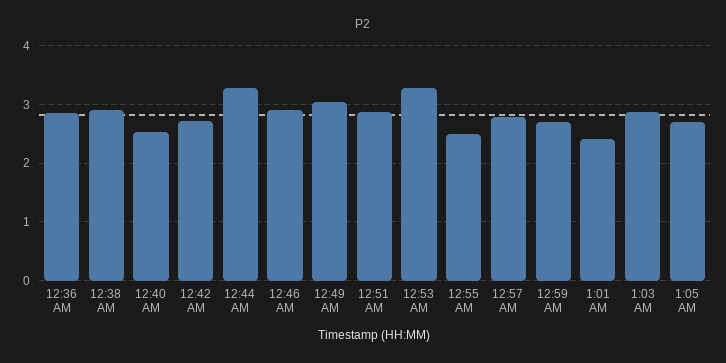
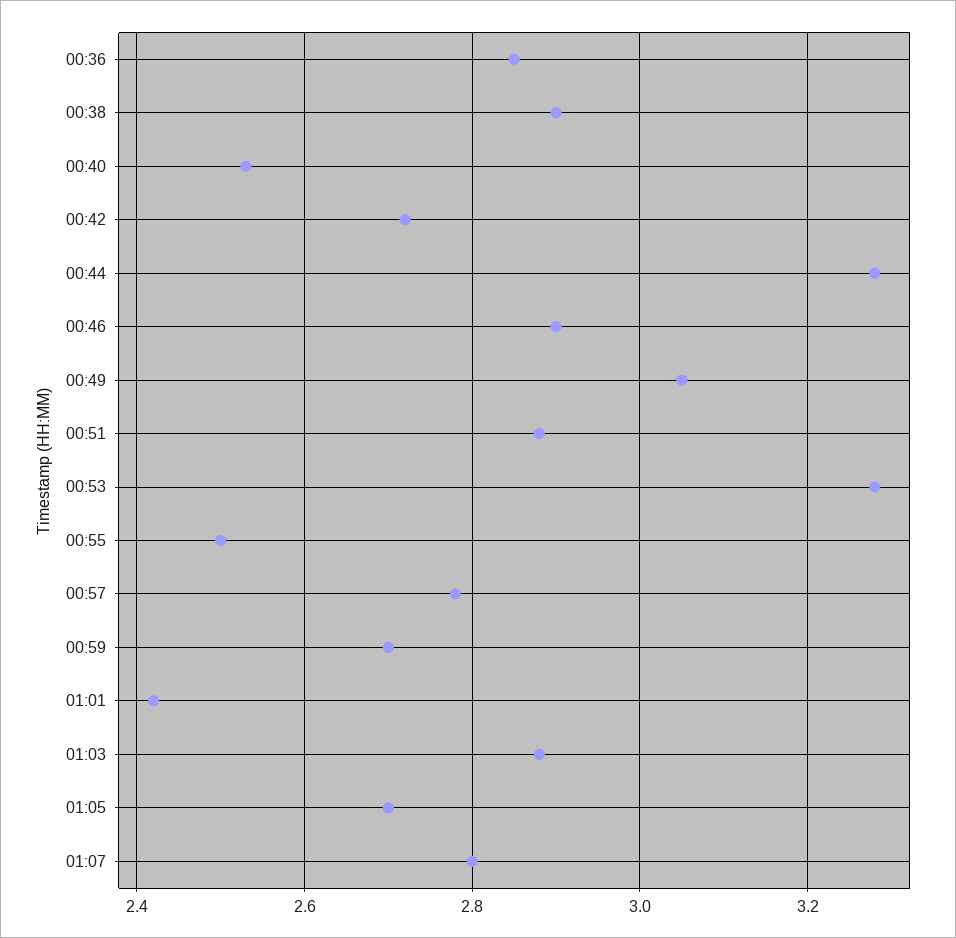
01:07: none -> 2.8

